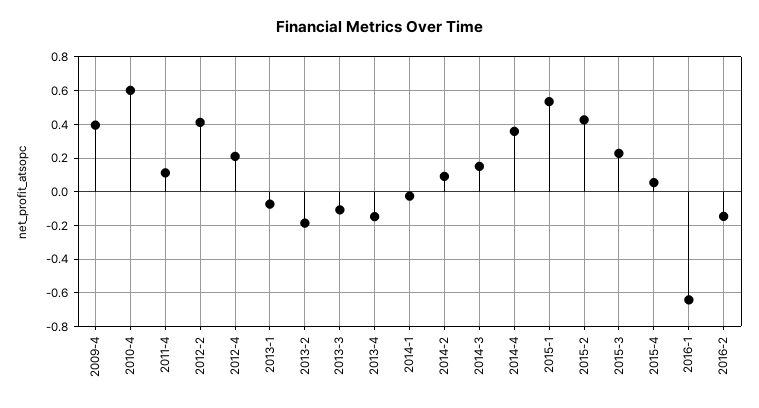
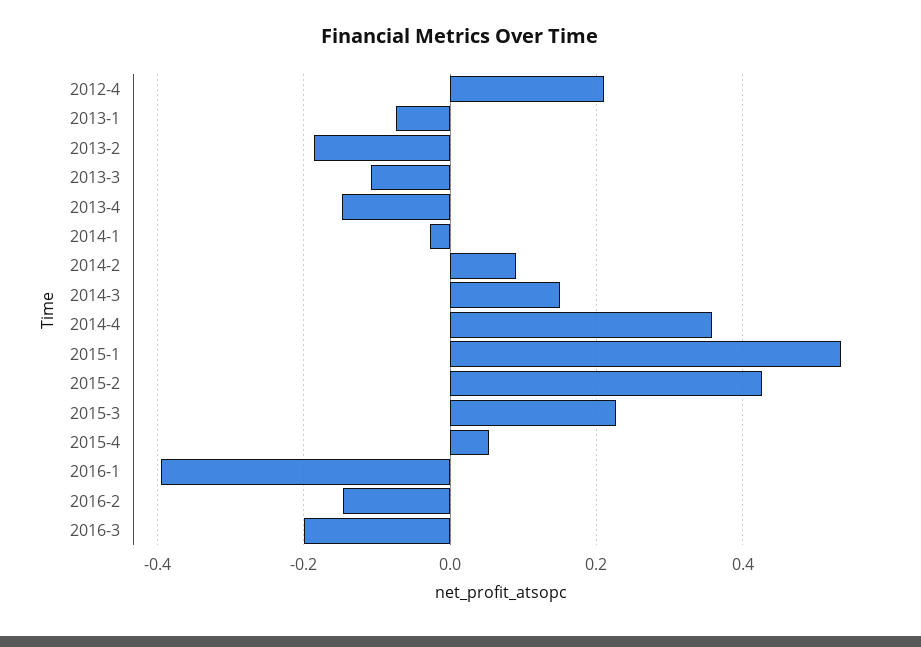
2009-4: 0.4 -> none
2010-4: 0.6 -> none
2011-4: 0.1 -> none
2012-2: 0.4 -> none
2016-1: -0.65 -> -0.4
2016-3: none -> -0.2

